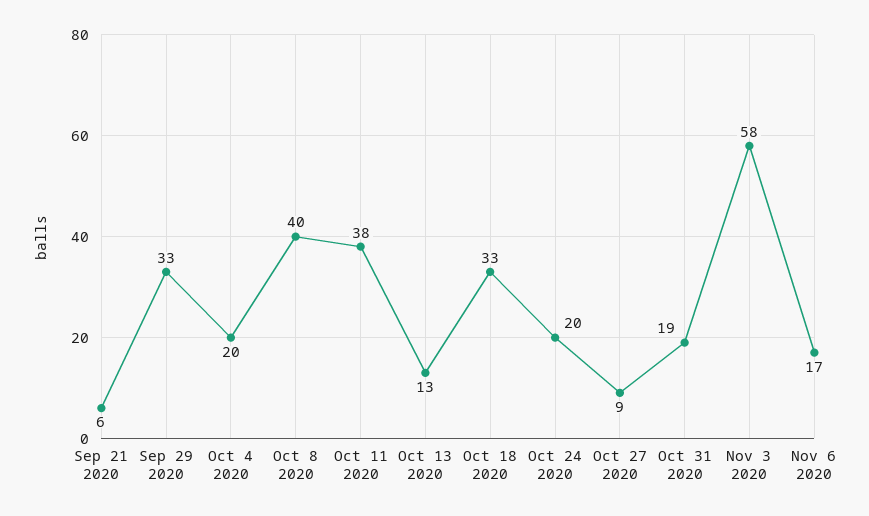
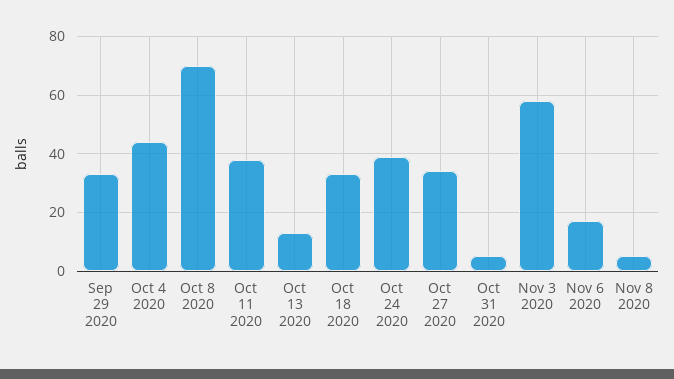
Sep 21 2020: 6 -> none
Oct 4 2020: 20 -> 45
Oct 8 2020: 40 -> 70
Oct 24 2020: 20 -> 40
Oct 27 2020: 9 -> 35
Oct 31 2020: 19 -> 5
Nov 8 2020: none -> 5

